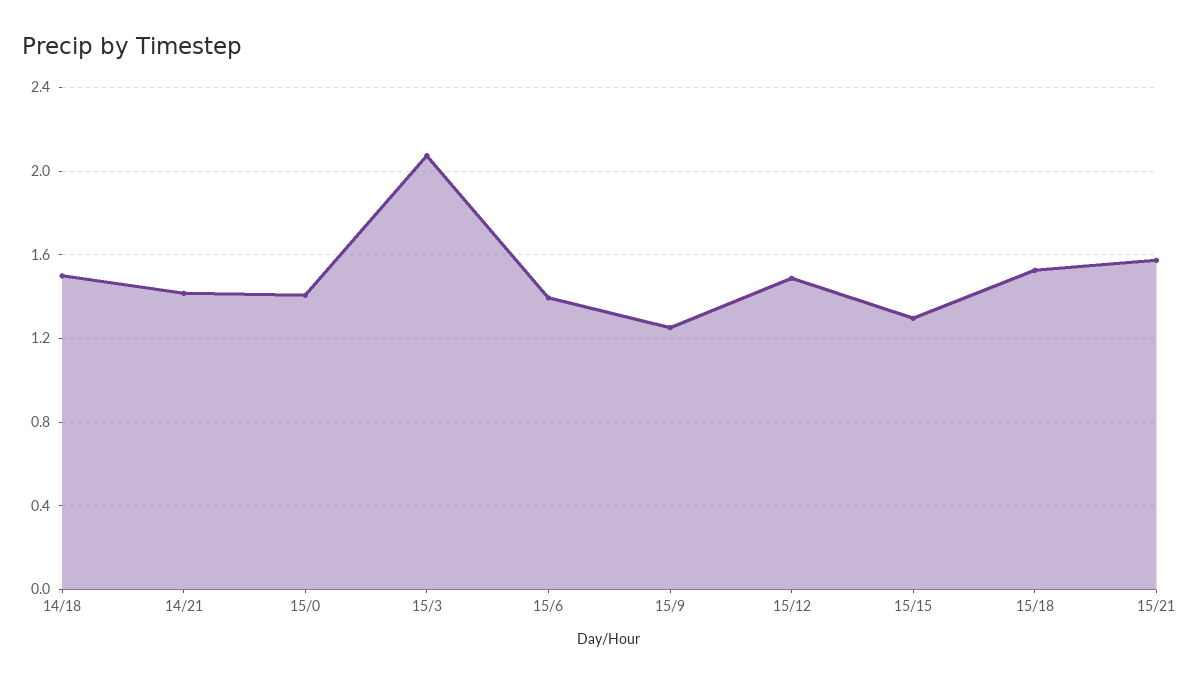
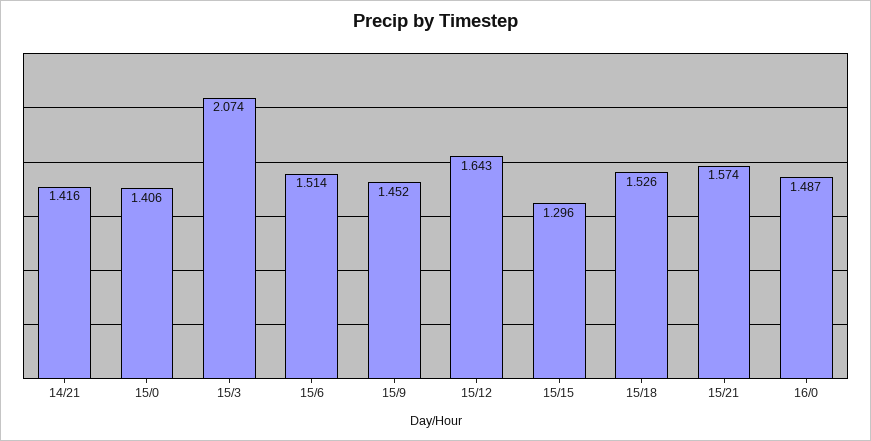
14/18: 1.5 -> none
15/6: 1.4 -> 1.514
15/9: 1.25 -> 1.452
15/12: 1.5 -> 1.643
16/0: none -> 1.487

